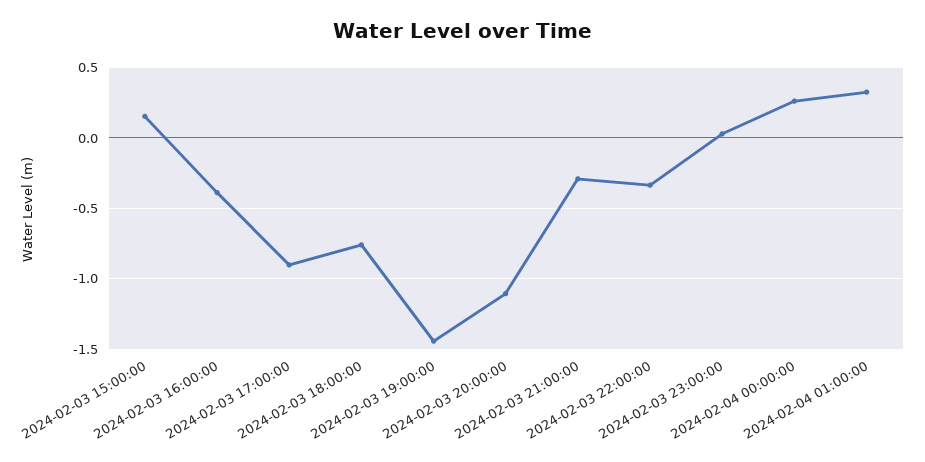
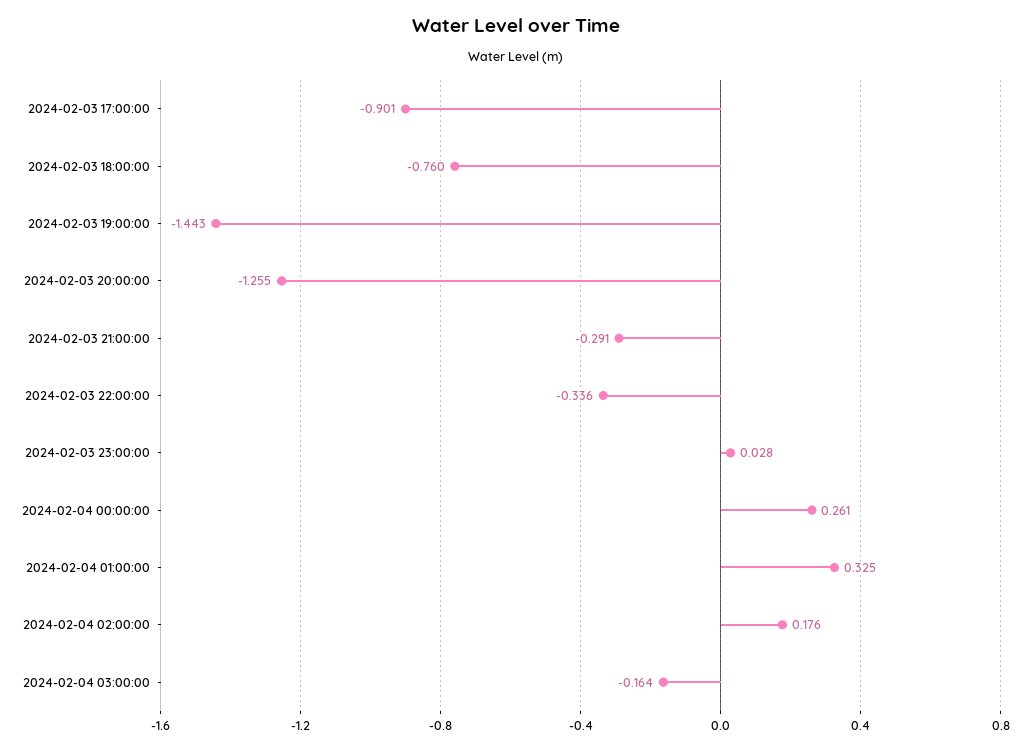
2024-02-03 15:00:00: 0.15 -> none
2024-02-03 16:00:00: -0.4 -> none
2024-02-03 20:00:00: -1.1 -> -1.255
2024-02-04 02:00:00: none -> 0.176
2024-02-04 03:00:00: none -> -0.164

